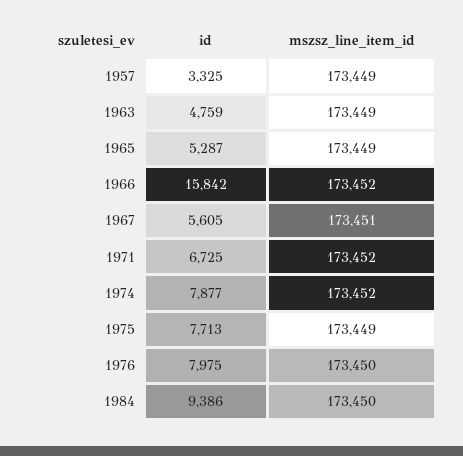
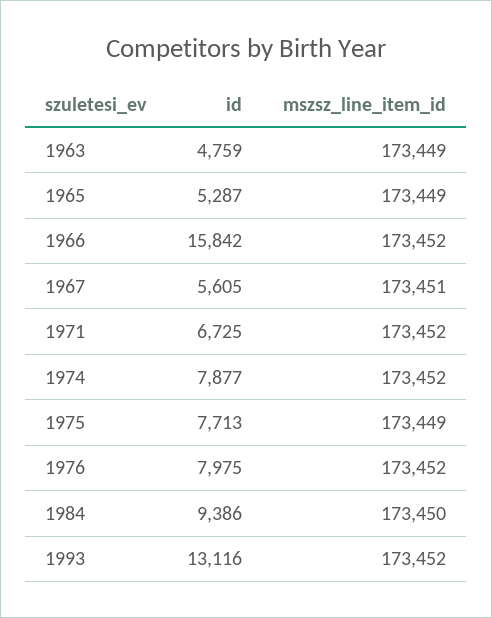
id, 1957: 3325 -> none
mszsz_line_item_id, 1957: 173449 -> none
mszsz_line_item_id, 1976: 173450 -> 173452
id, 1993: none -> 13116
mszsz_line_item_id, 1993: none -> 173452

